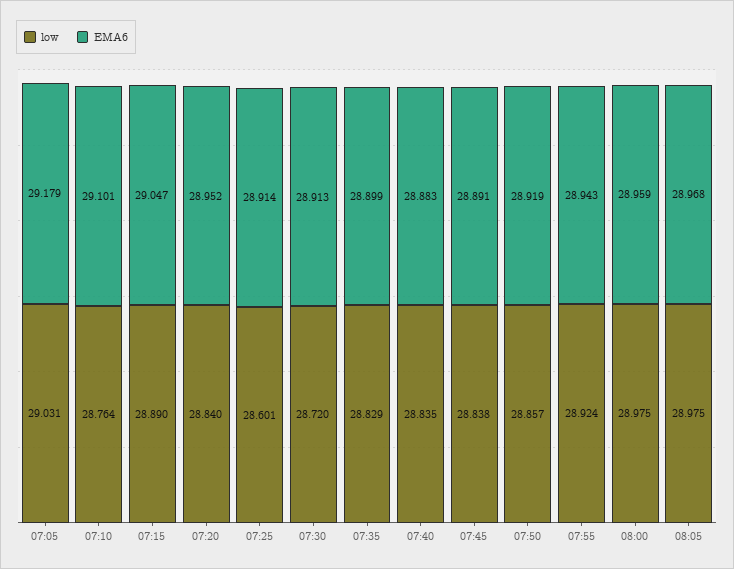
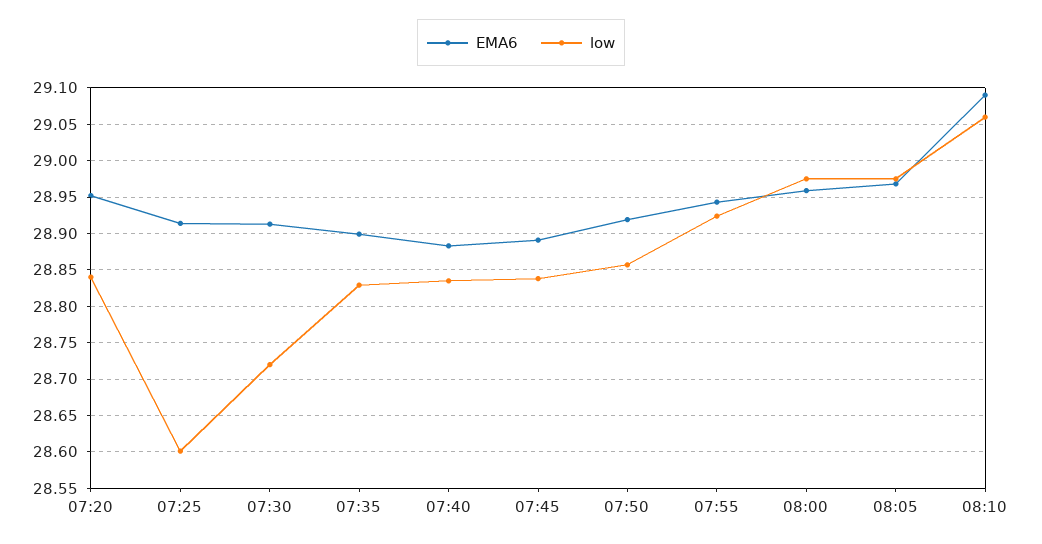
low, 07:05: 29.031 -> none
EMA6, 07:05: 29.179 -> none
low, 07:10: 28.764 -> none
EMA6, 07:10: 29.101 -> none
low, 07:15: 28.89 -> none
EMA6, 07:15: 29.047 -> none
EMA6, 08:10: none -> 29.09
low, 08:10: none -> 29.06

